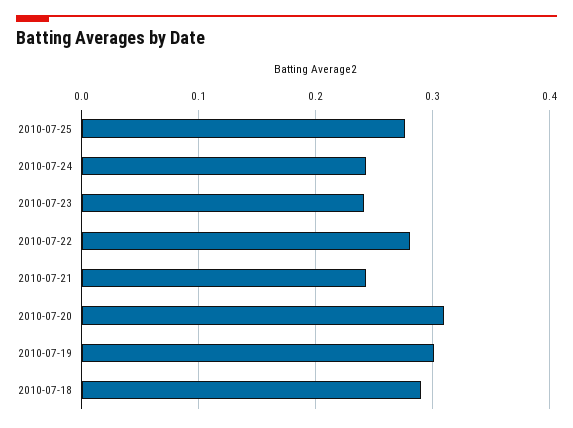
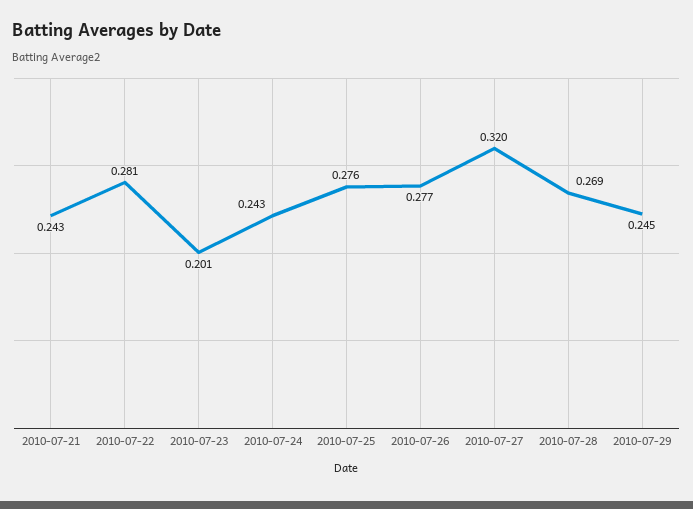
2010-07-23: 0.24 -> 0.201
2010-07-20: 0.31 -> none
2010-07-19: 0.3 -> none
2010-07-18: 0.29 -> none
2010-07-26: none -> 0.277
2010-07-27: none -> 0.32
2010-07-28: none -> 0.269
2010-07-29: none -> 0.245

